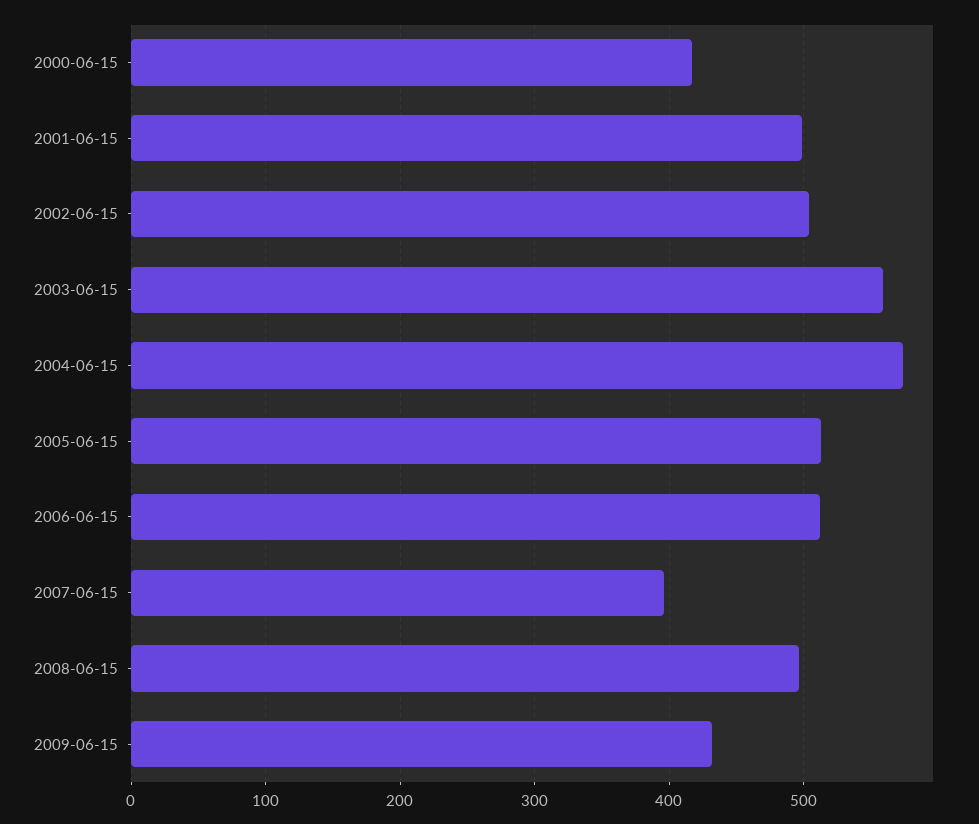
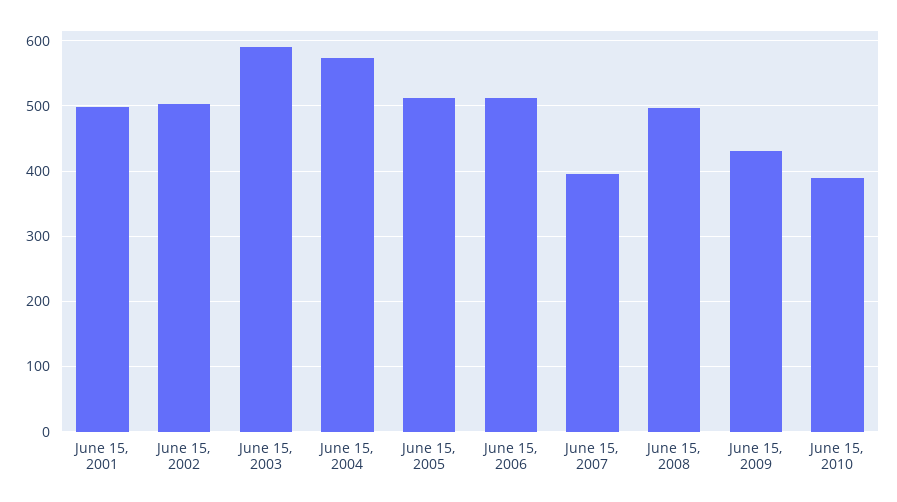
2000-06-15: 420 -> none
2003-06-15: 560 -> 590
June 15, 2010: none -> 390

